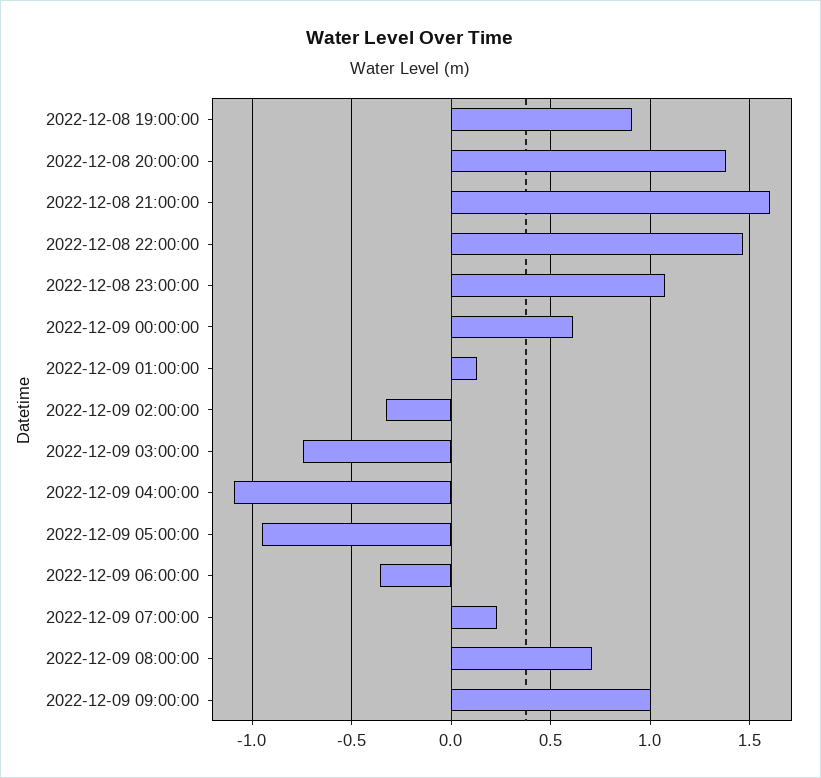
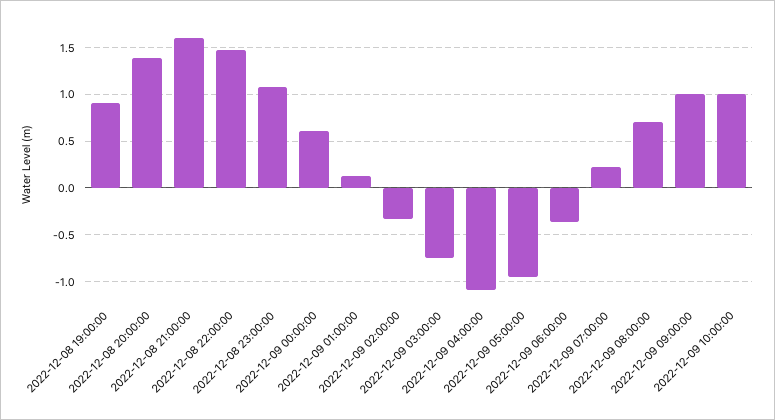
2022-12-09 10:00:00: none -> 1

